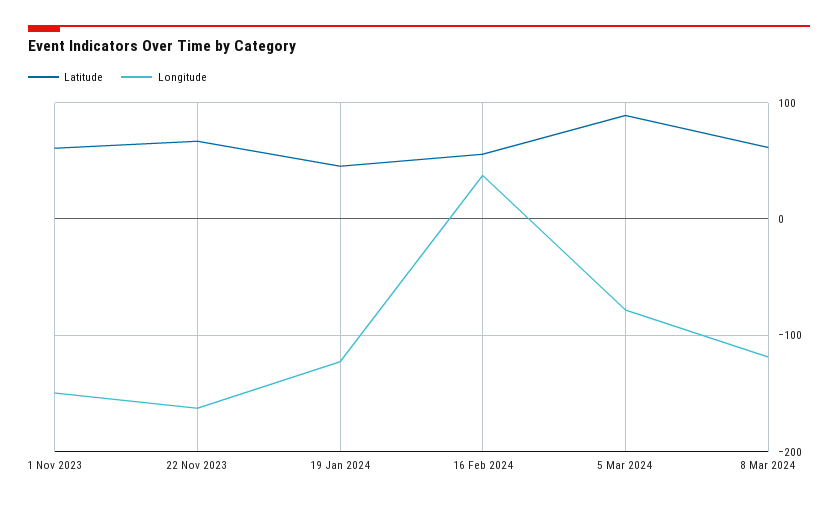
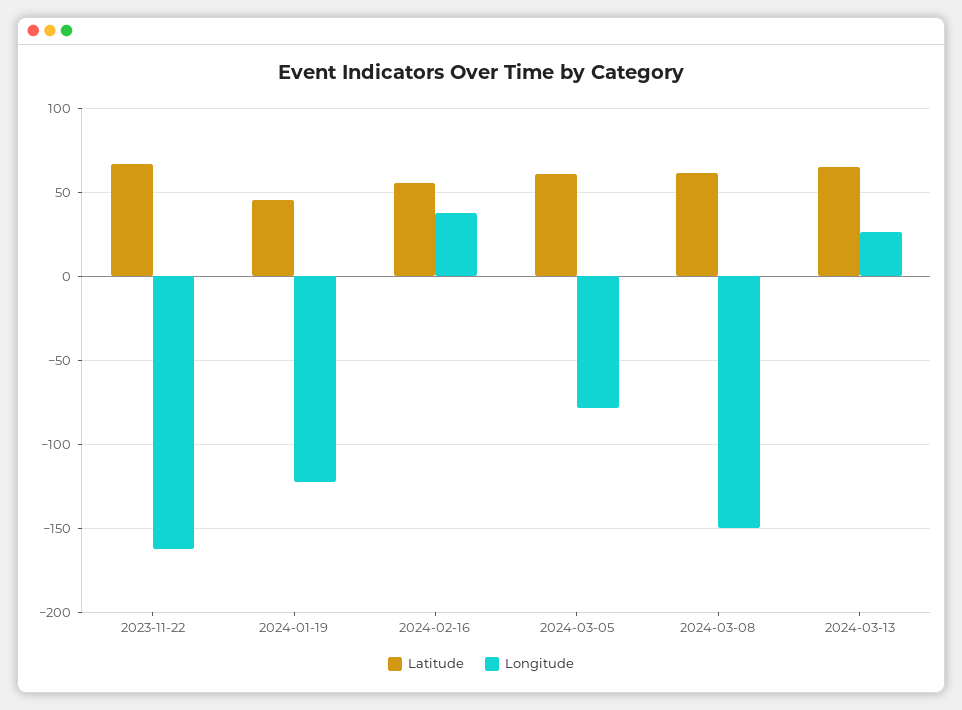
Latitude, 1 Nov 2023: 60 -> none
Longitude, 1 Nov 2023: -150 -> none
Latitude, 5 Mar 2024: 90 -> 60
Longitude, 8 Mar 2024: -120 -> -150
Latitude, 2024-03-13: none -> 65
Longitude, 2024-03-13: none -> 25

